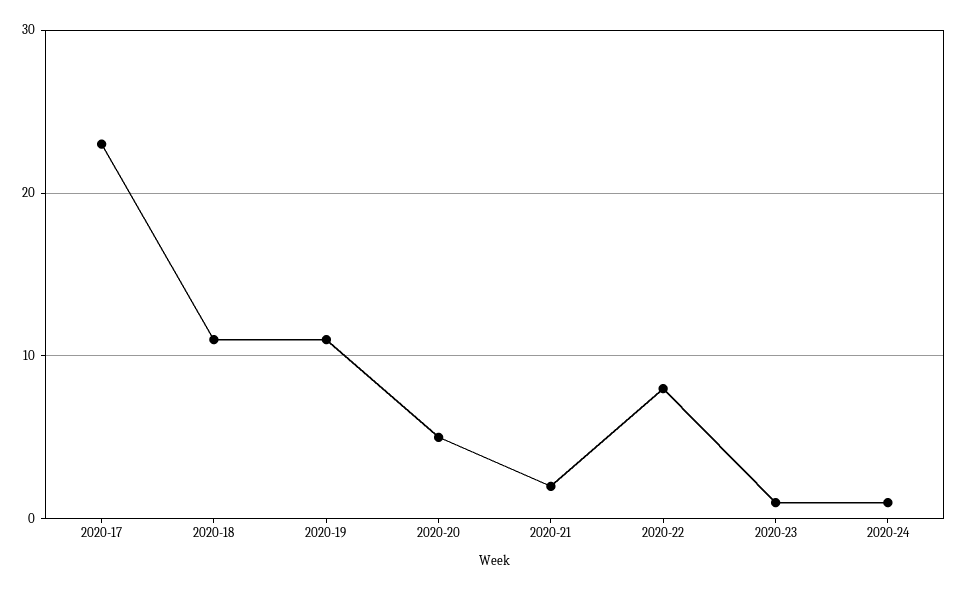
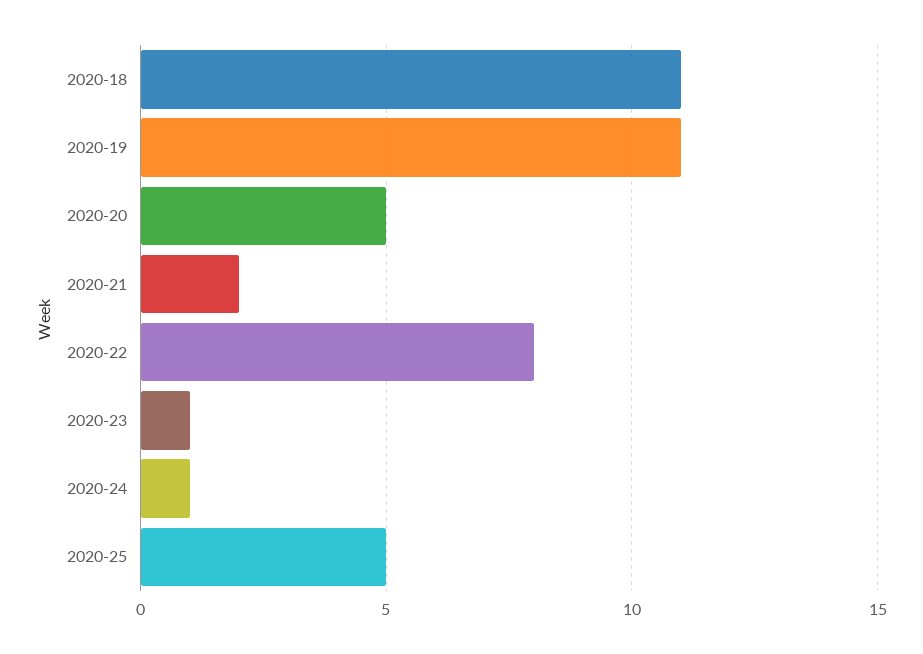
2020-17: 23 -> none
2020-25: none -> 5

